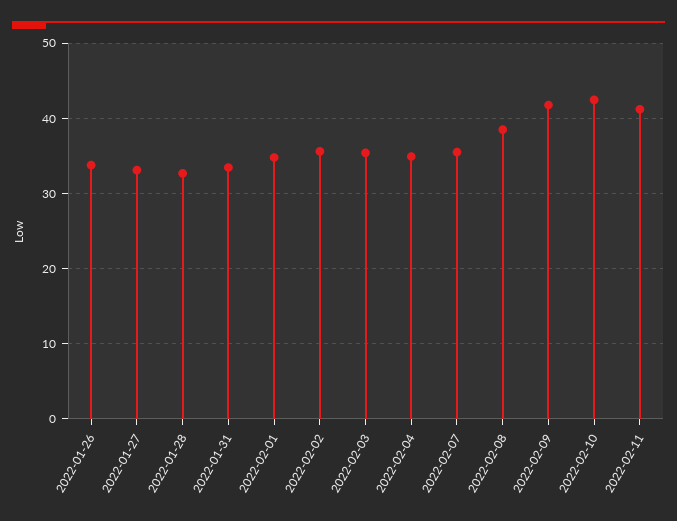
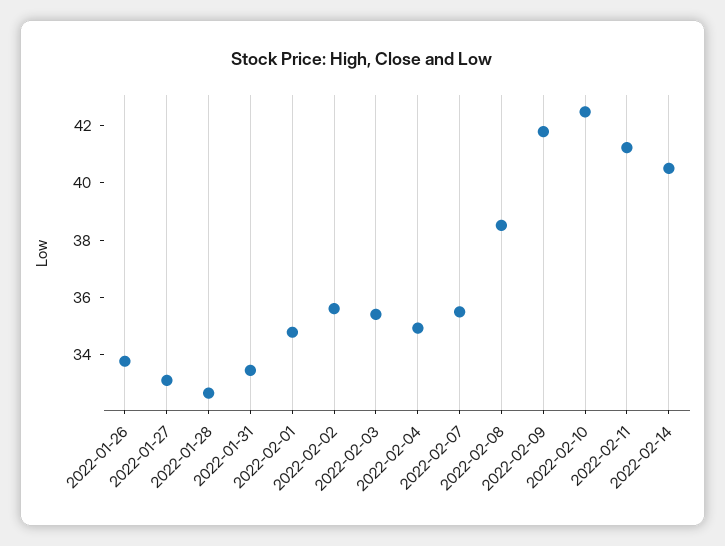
2022-02-14: none -> 40.5

